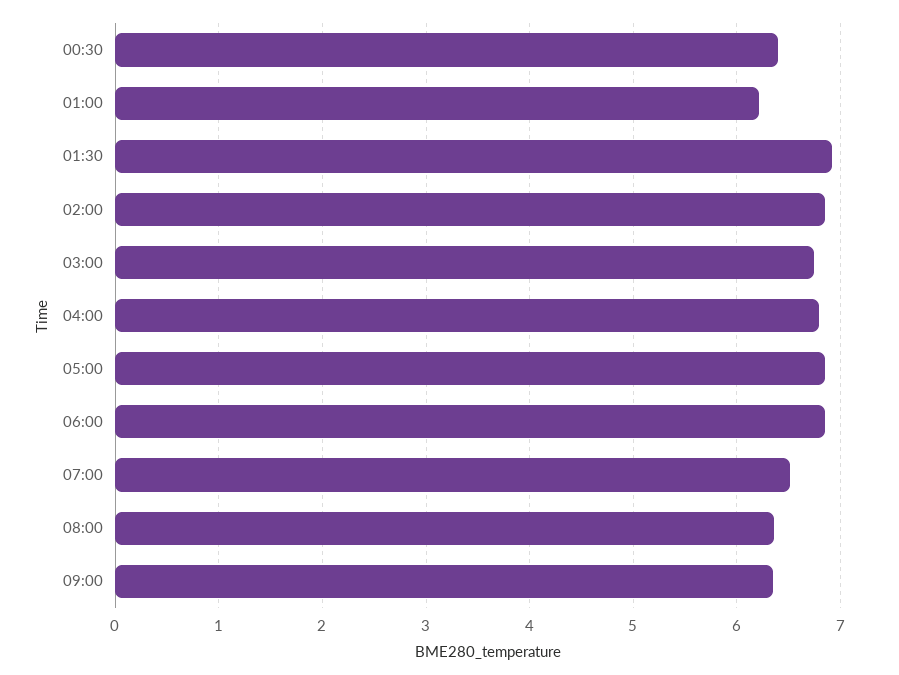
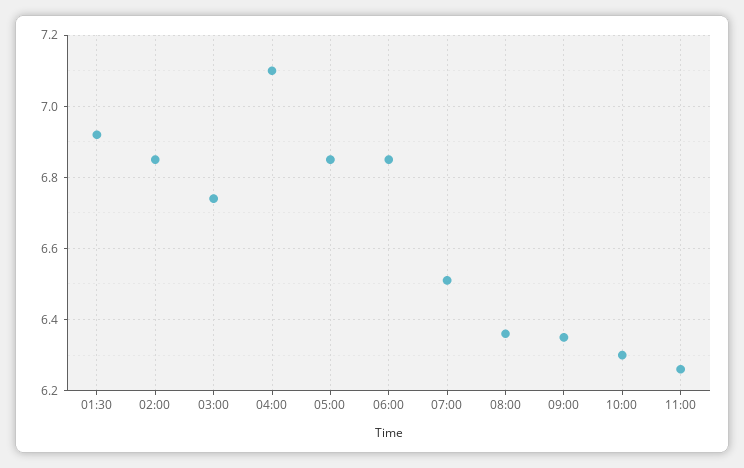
00:30: 6.4 -> none
01:00: 6.2 -> none
04:00: 6.8 -> 7.1
10:00: none -> 6.3
11:00: none -> 6.25

